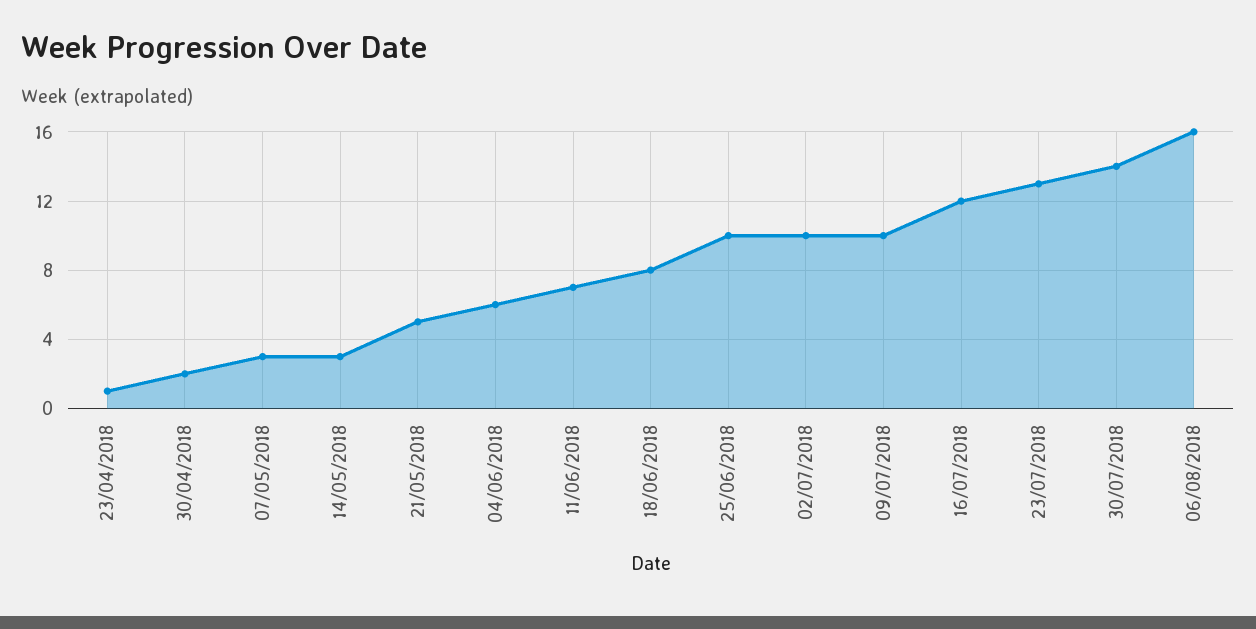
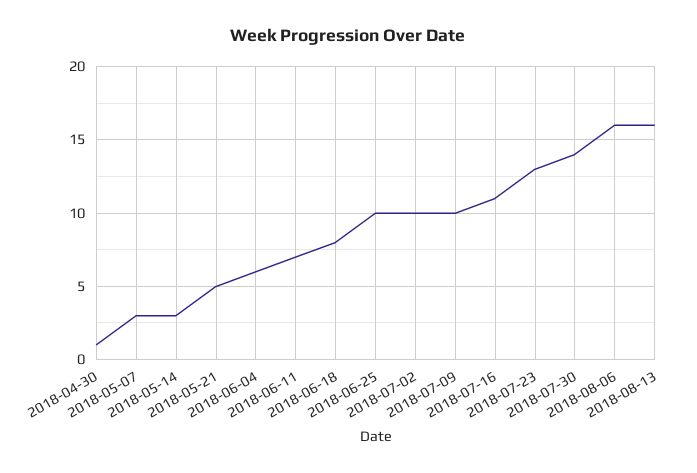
23/04/2018: 1 -> none
30/04/2018: 2 -> 1
16/07/2018: 12 -> 11
2018-08-13: none -> 16

